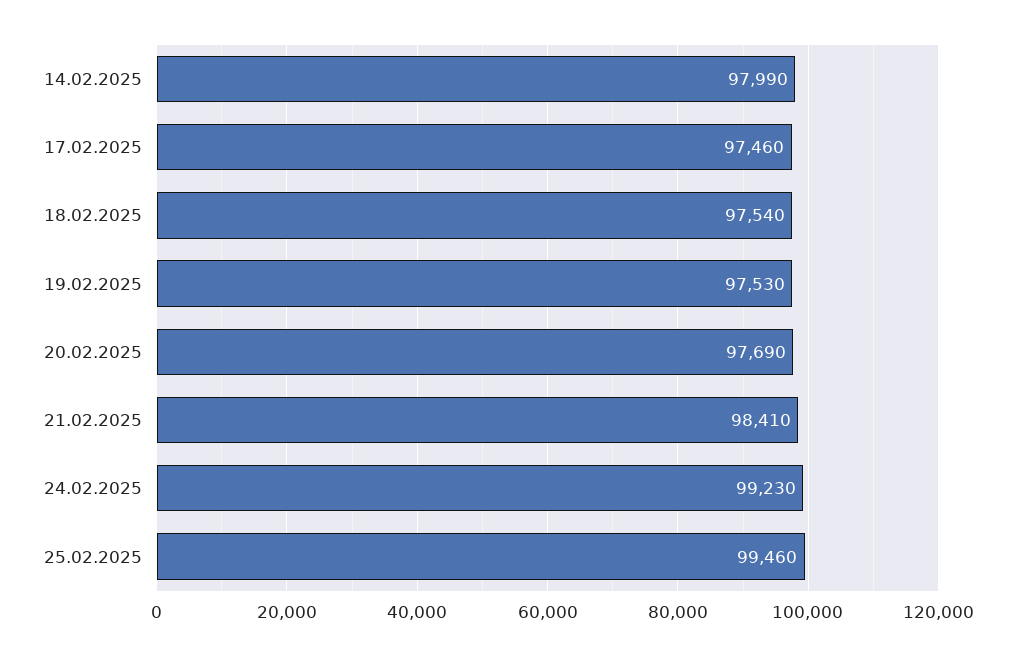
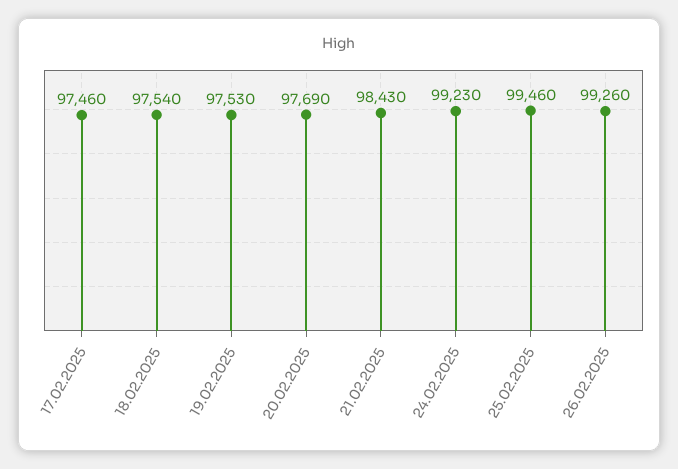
14.02.2025: 97990 -> none
21.02.2025: 98410 -> 98430
26.02.2025: none -> 99260

